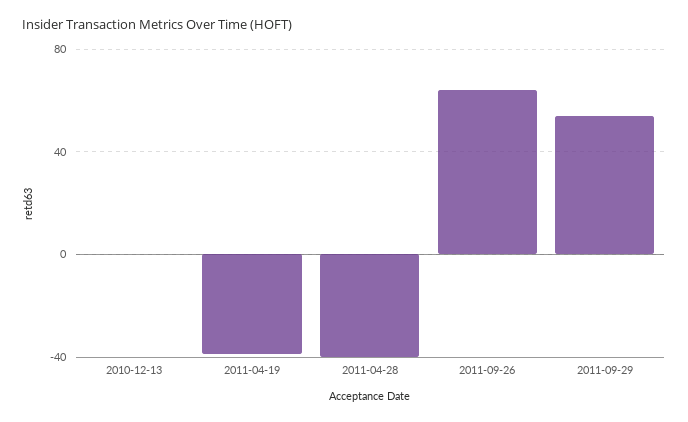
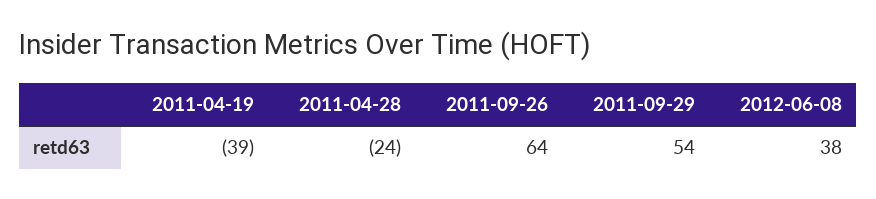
2010-12-13: 0 -> none
2011-04-28: -40 -> -24
2012-06-08: none -> 38

